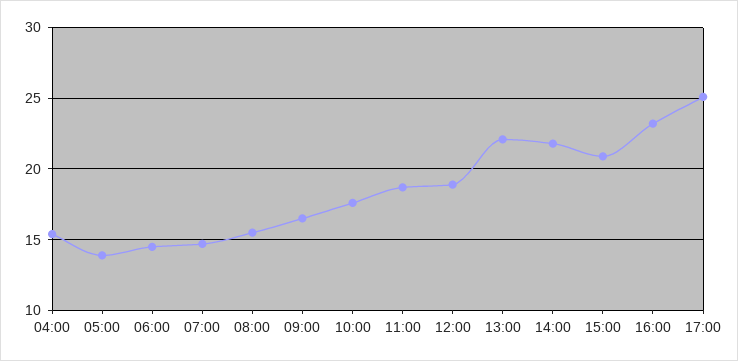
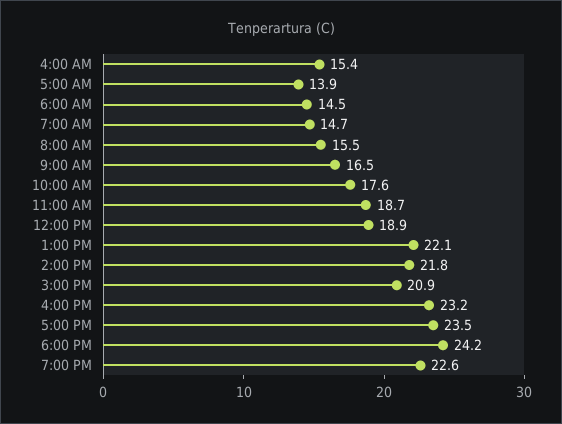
17:00: 25 -> 23.5
6:00 PM: none -> 24.2
7:00 PM: none -> 22.6

